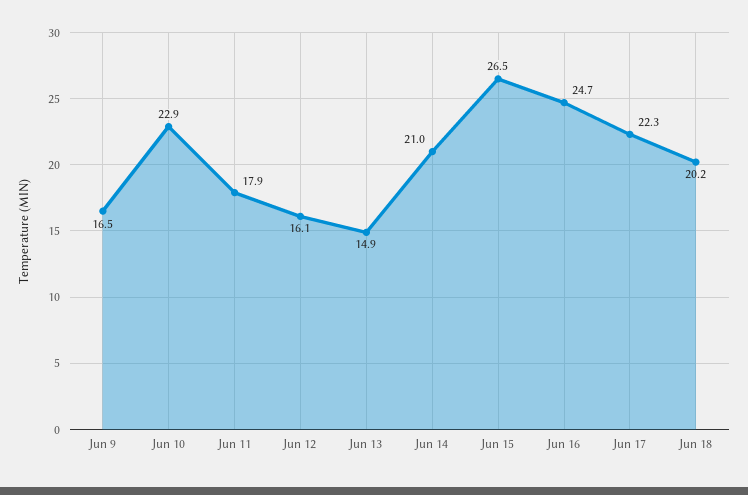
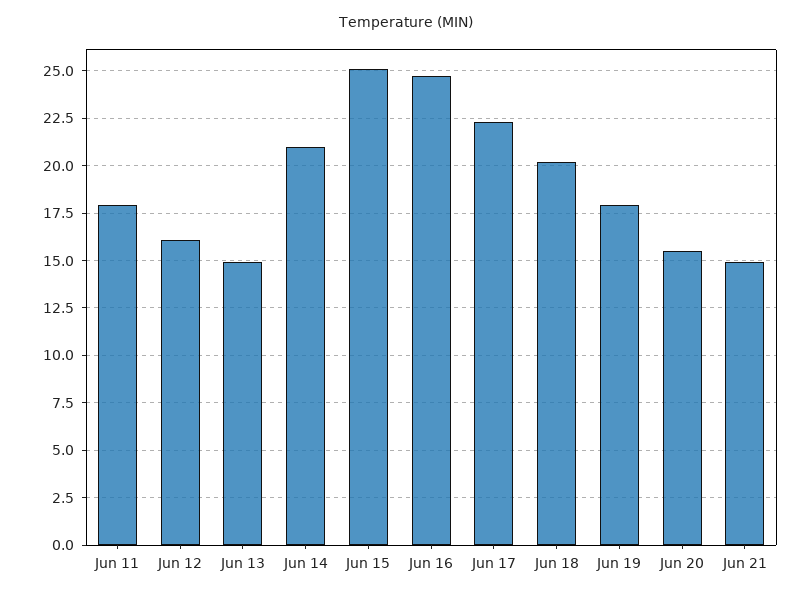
Jun 9: 16.5 -> none
Jun 10: 22.9 -> none
Jun 15: 26.5 -> 25
Jun 19: none -> 18
Jun 20: none -> 15.5
Jun 21: none -> 15

